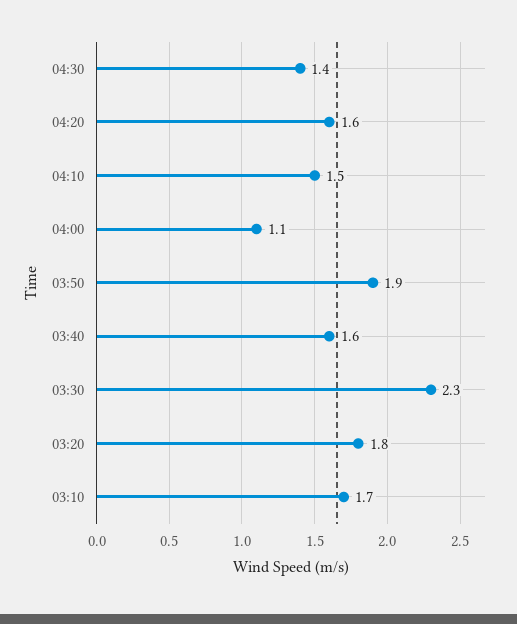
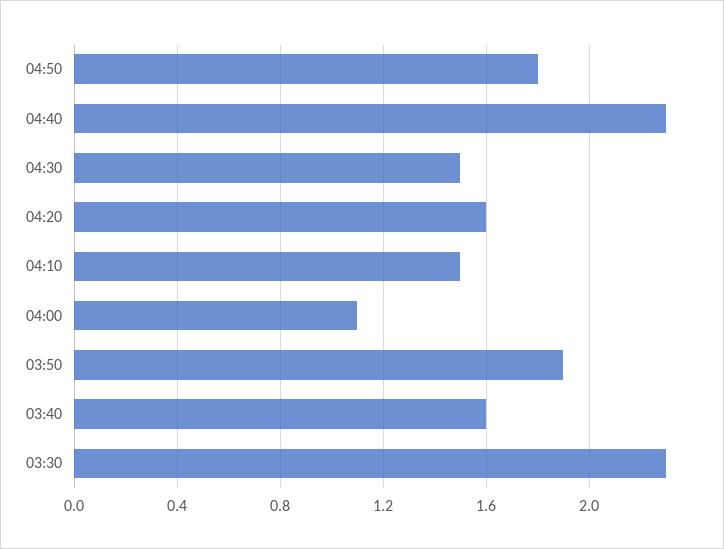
04:30: 1.4 -> 1.5
03:20: 1.8 -> none
03:10: 1.7 -> none
04:50: none -> 1.8
04:40: none -> 2.3

